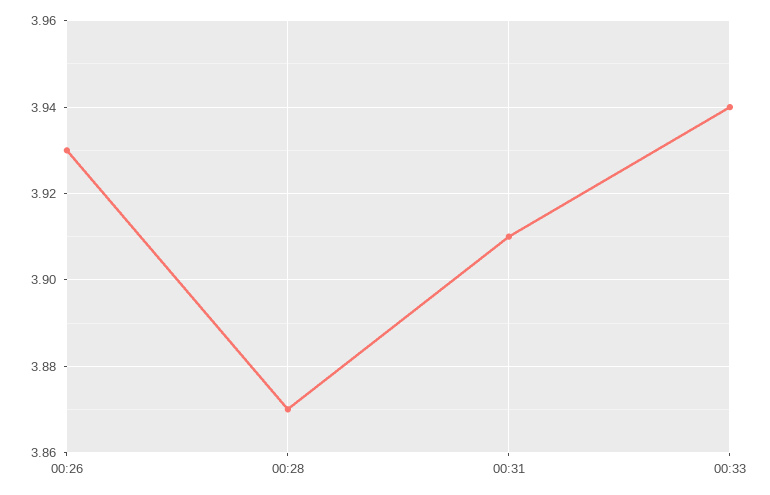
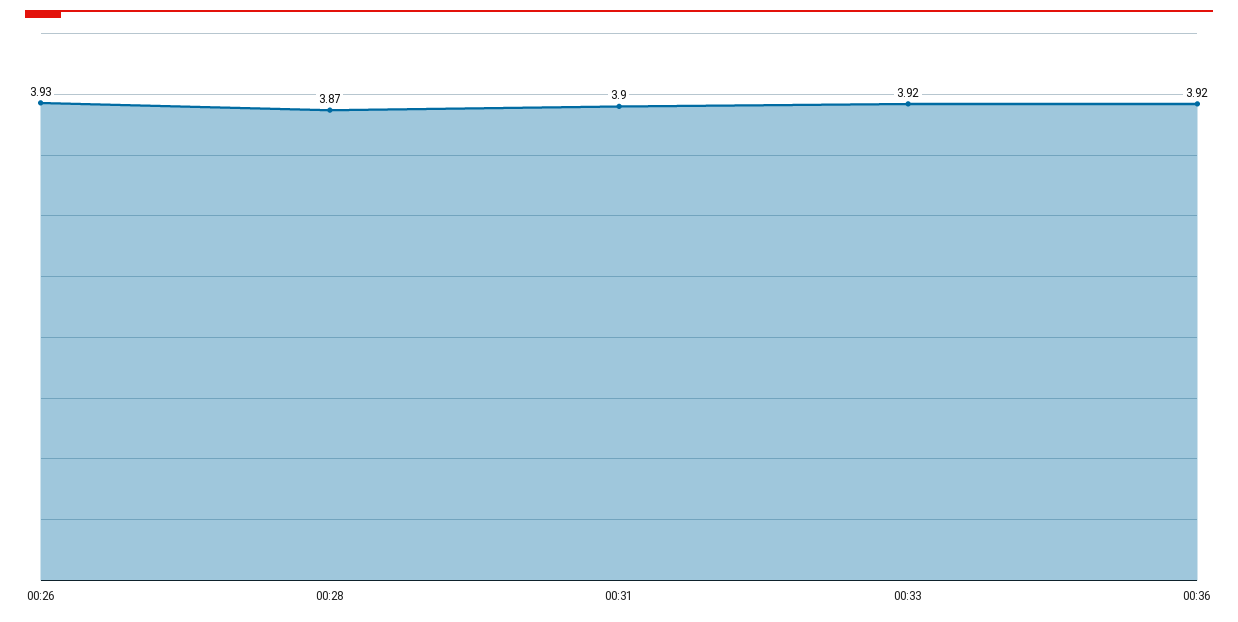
00:31: 3.91 -> 3.9
00:33: 3.94 -> 3.92
00:36: none -> 3.92

